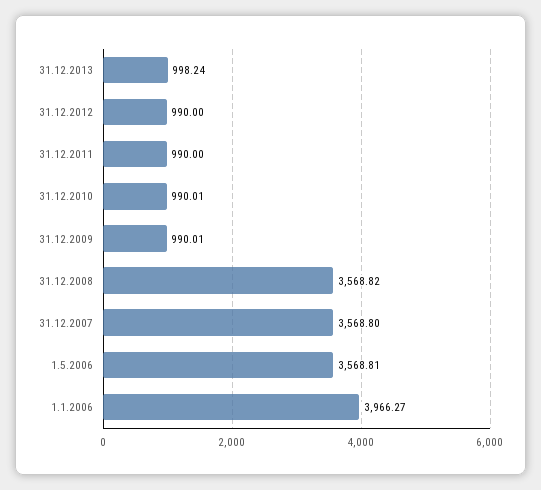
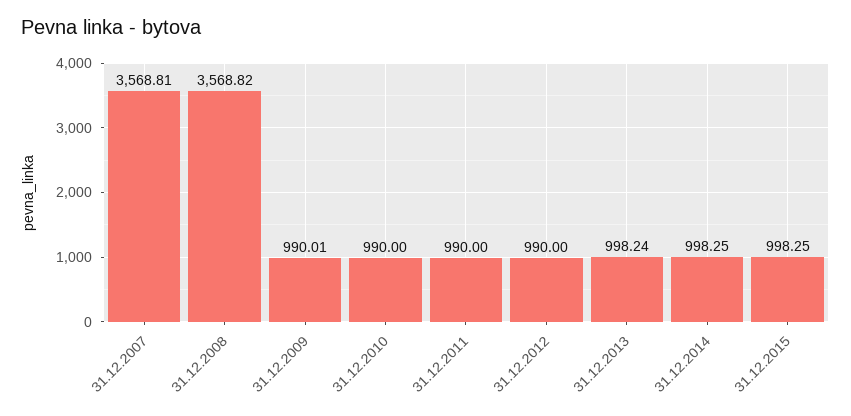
31.12.2010: 990.01 -> 990
31.12.2007: 3568.8 -> 3568.81
1.5.2006: 3568.81 -> none
1.1.2006: 3966.27 -> none
31.12.2014: none -> 998.25
31.12.2015: none -> 998.25

